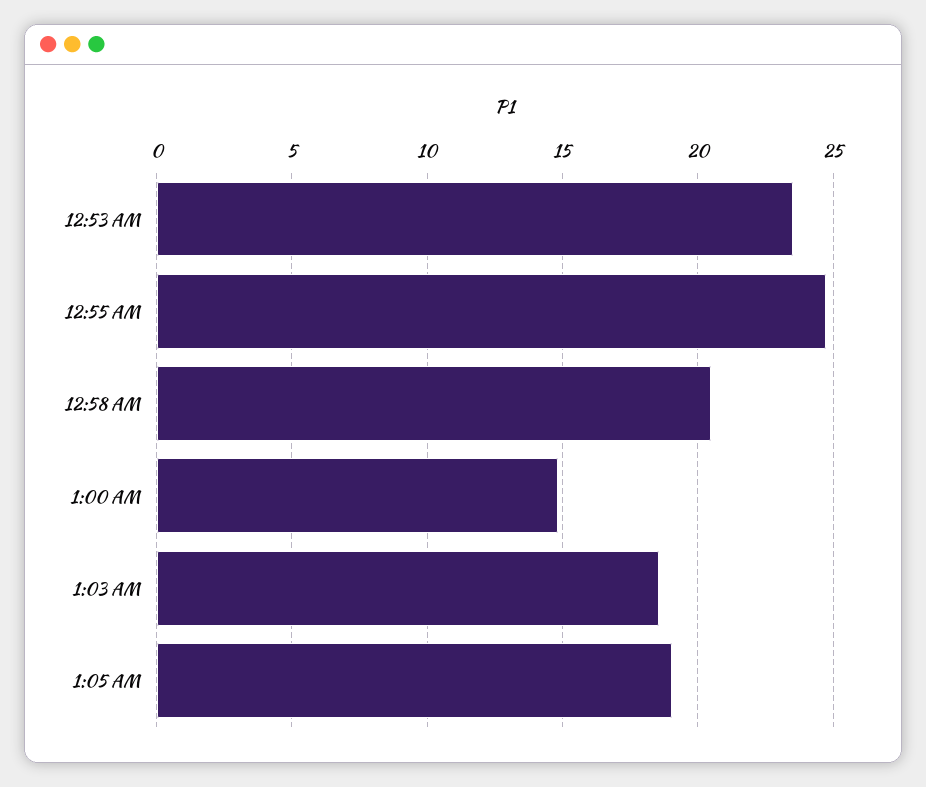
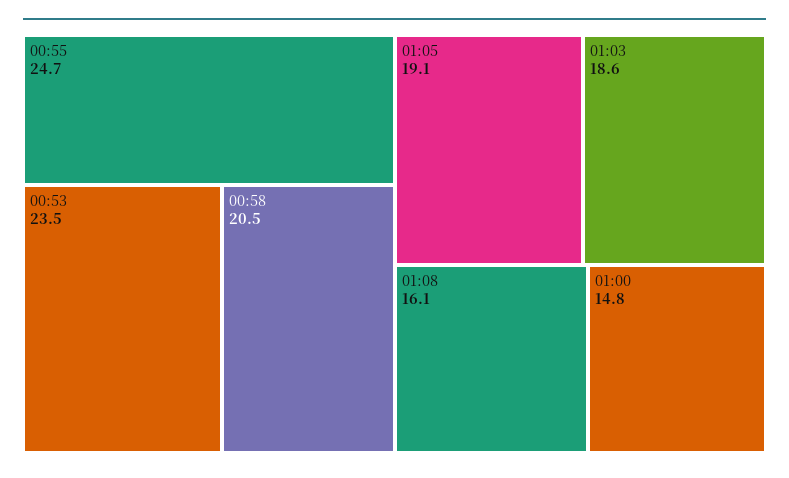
01:08: none -> 16.1

